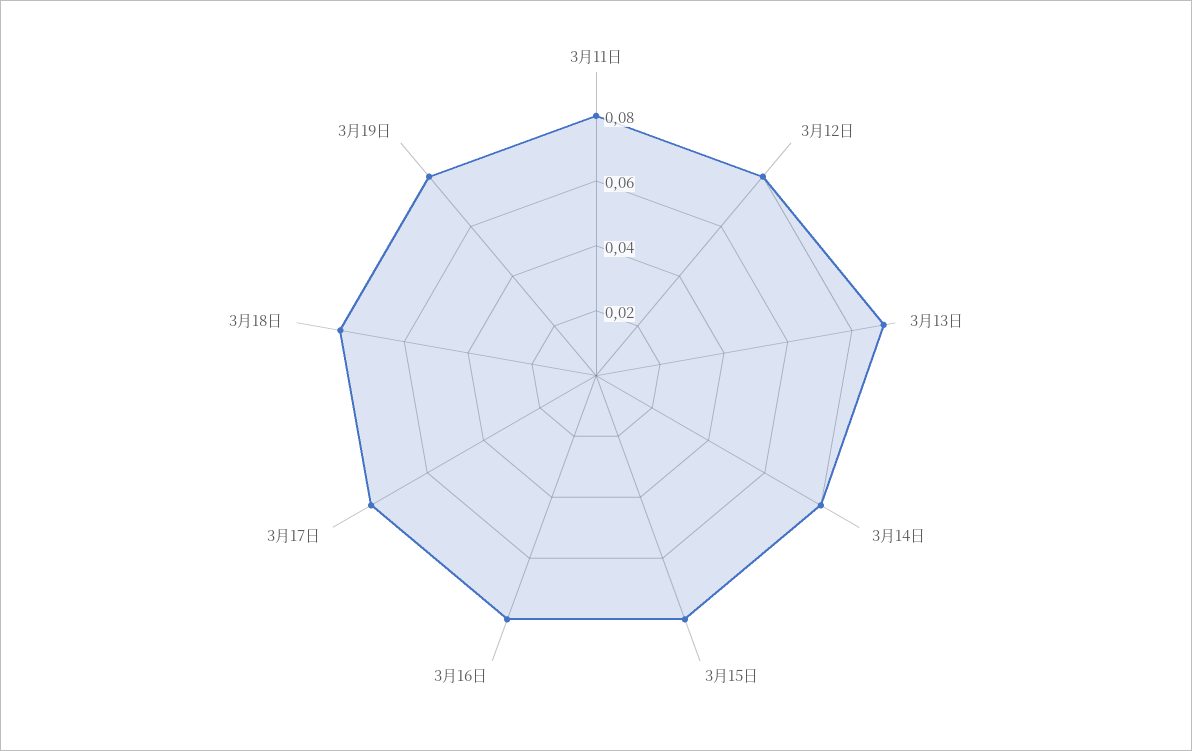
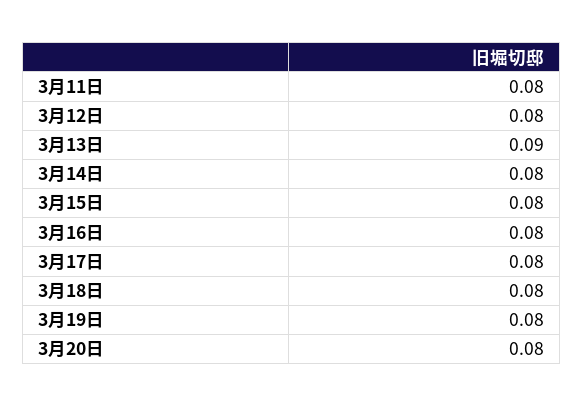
3月20日: none -> 0.08

